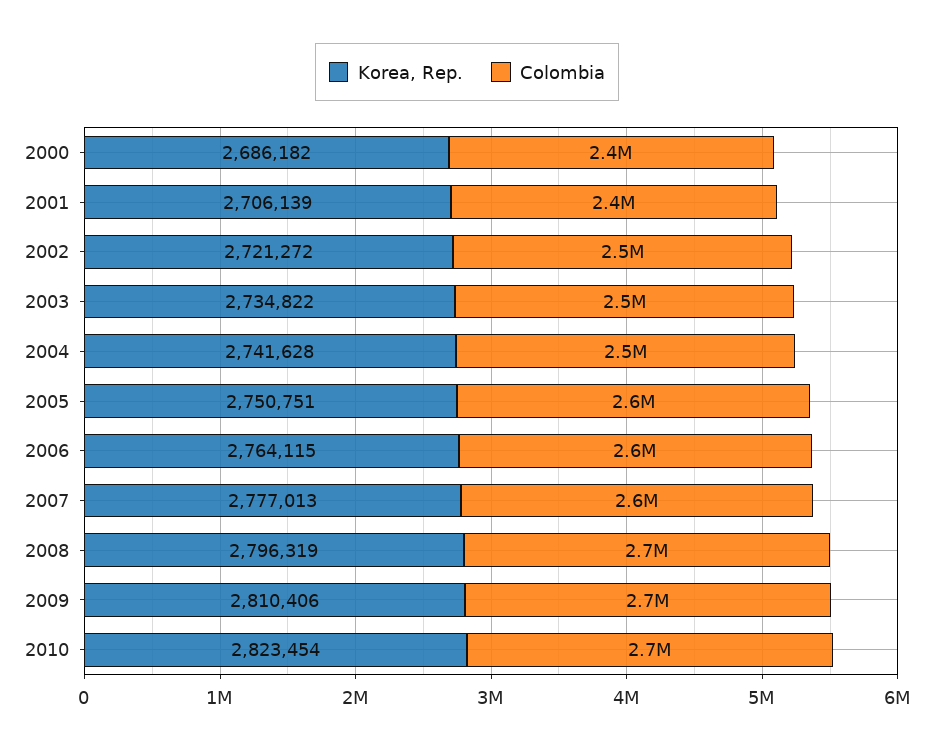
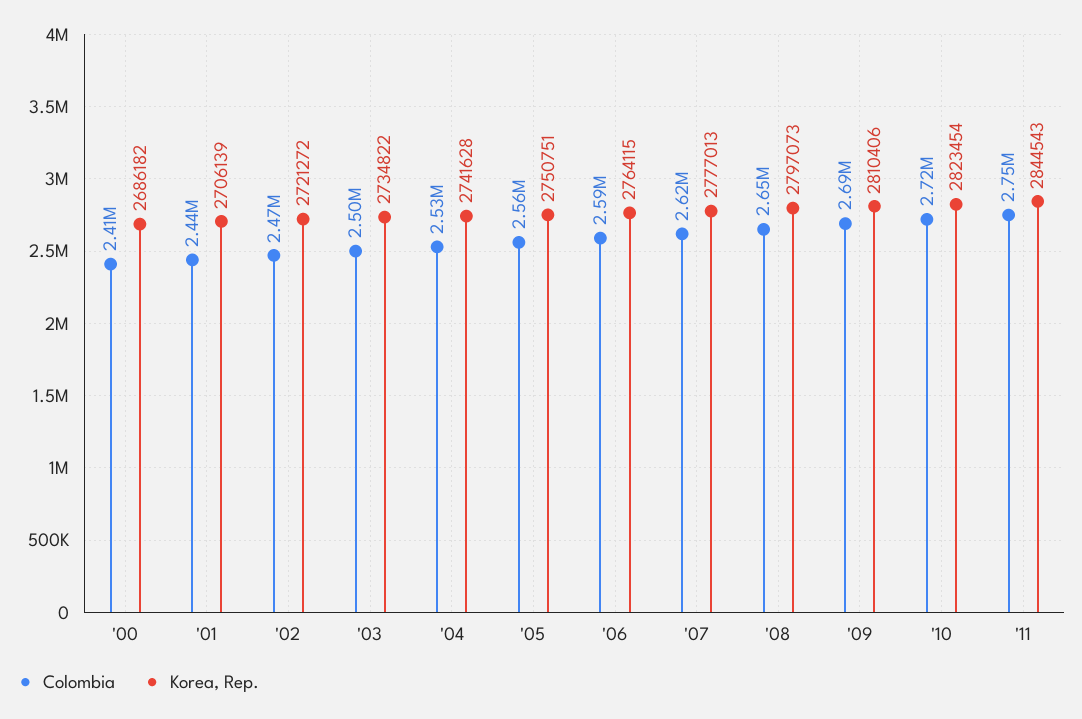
Korea, Rep., 2008: 2796319 -> 2797073
Colombia, '11: none -> 2750000
Korea, Rep., '11: none -> 2844543

